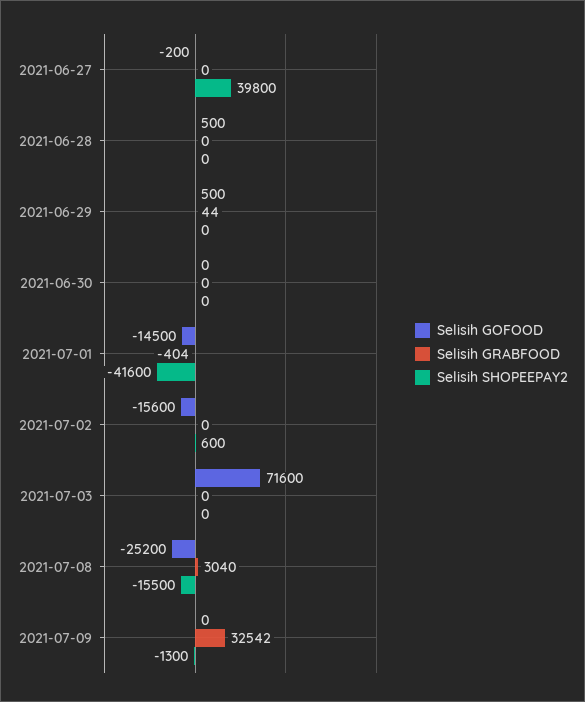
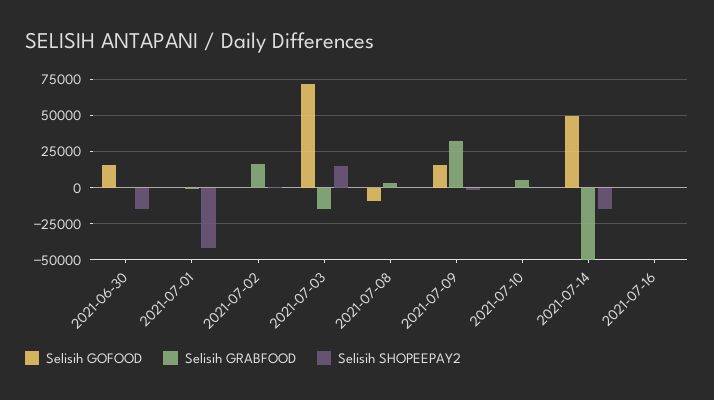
Selisih GOFOOD, 2021-06-27: -200 -> none
Selisih GRABFOOD, 2021-06-27: 0 -> none
Selisih SHOPEEPAY2, 2021-06-27: 39800 -> none
Selisih GOFOOD, 2021-06-28: 500 -> none
Selisih GRABFOOD, 2021-06-28: 0 -> none
Selisih SHOPEEPAY2, 2021-06-28: 0 -> none
Selisih GOFOOD, 2021-06-29: 500 -> none
Selisih GRABFOOD, 2021-06-29: 44 -> none
Selisih SHOPEEPAY2, 2021-06-29: 0 -> none
Selisih GOFOOD, 2021-06-30: 0 -> 15000
Selisih SHOPEEPAY2, 2021-06-30: 0 -> -15000
Selisih GOFOOD, 2021-07-01: -14500 -> 0
Selisih GOFOOD, 2021-07-02: -15600 -> 0
Selisih GRABFOOD, 2021-07-02: 0 -> 15000
Selisih GRABFOOD, 2021-07-03: 0 -> -15000
Selisih SHOPEEPAY2, 2021-07-03: 0 -> 15000
Selisih GOFOOD, 2021-07-08: -25200 -> -10000
Selisih SHOPEEPAY2, 2021-07-08: -15500 -> 0
Selisih GOFOOD, 2021-07-09: 0 -> 15000
Selisih GOFOOD, 2021-07-10: none -> 0
Selisih GRABFOOD, 2021-07-10: none -> 5000
Selisih SHOPEEPAY2, 2021-07-10: none -> 0
Selisih GOFOOD, 2021-07-14: none -> 50000
Selisih GRABFOOD, 2021-07-14: none -> -50000
Selisih SHOPEEPAY2, 2021-07-14: none -> -15000
Selisih GOFOOD, 2021-07-16: none -> 0
Selisih GRABFOOD, 2021-07-16: none -> 0
Selisih SHOPEEPAY2, 2021-07-16: none -> 0

